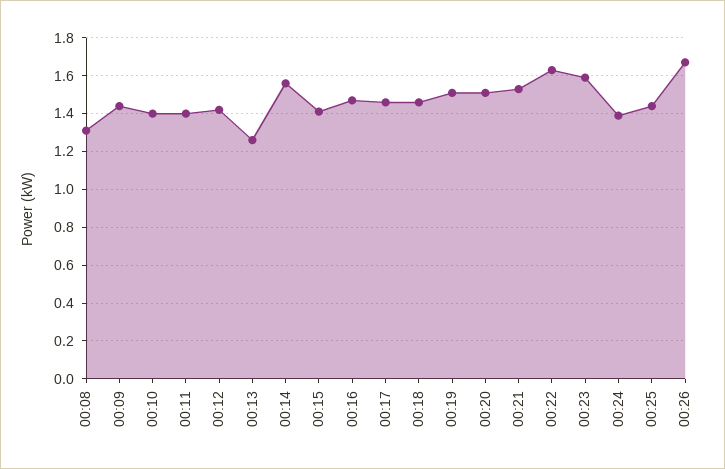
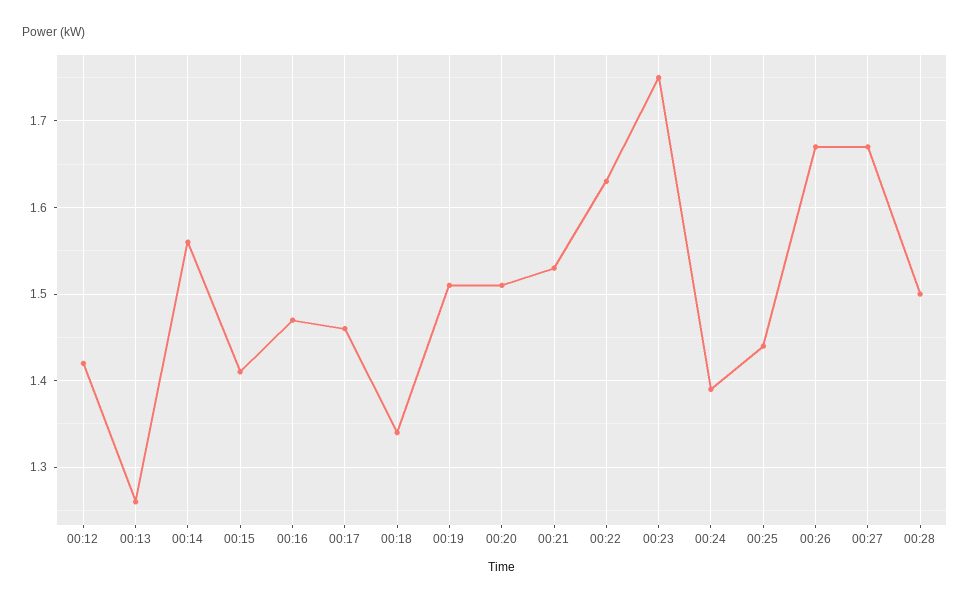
00:08: 1.3 -> none
00:09: 1.45 -> none
00:10: 1.4 -> none
00:11: 1.4 -> none
00:18: 1.45 -> 1.34
00:23: 1.6 -> 1.75
00:27: none -> 1.67
00:28: none -> 1.5

